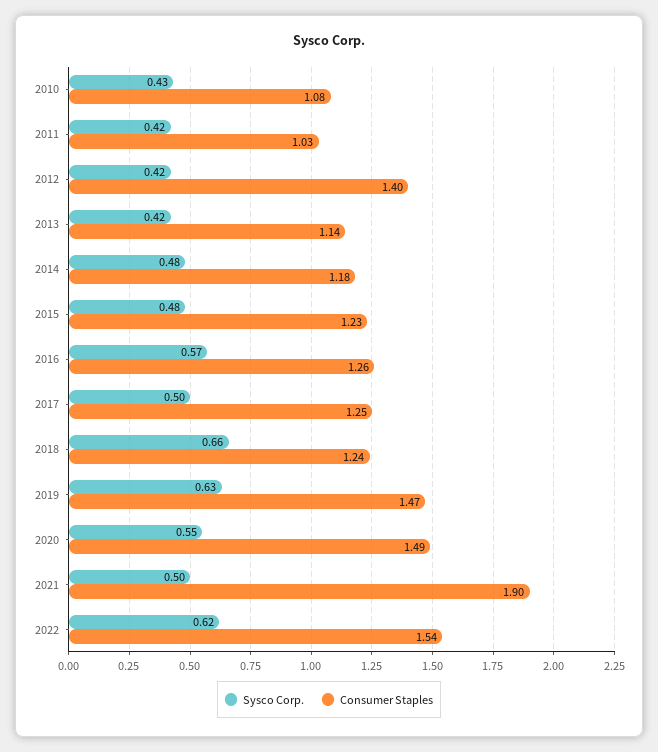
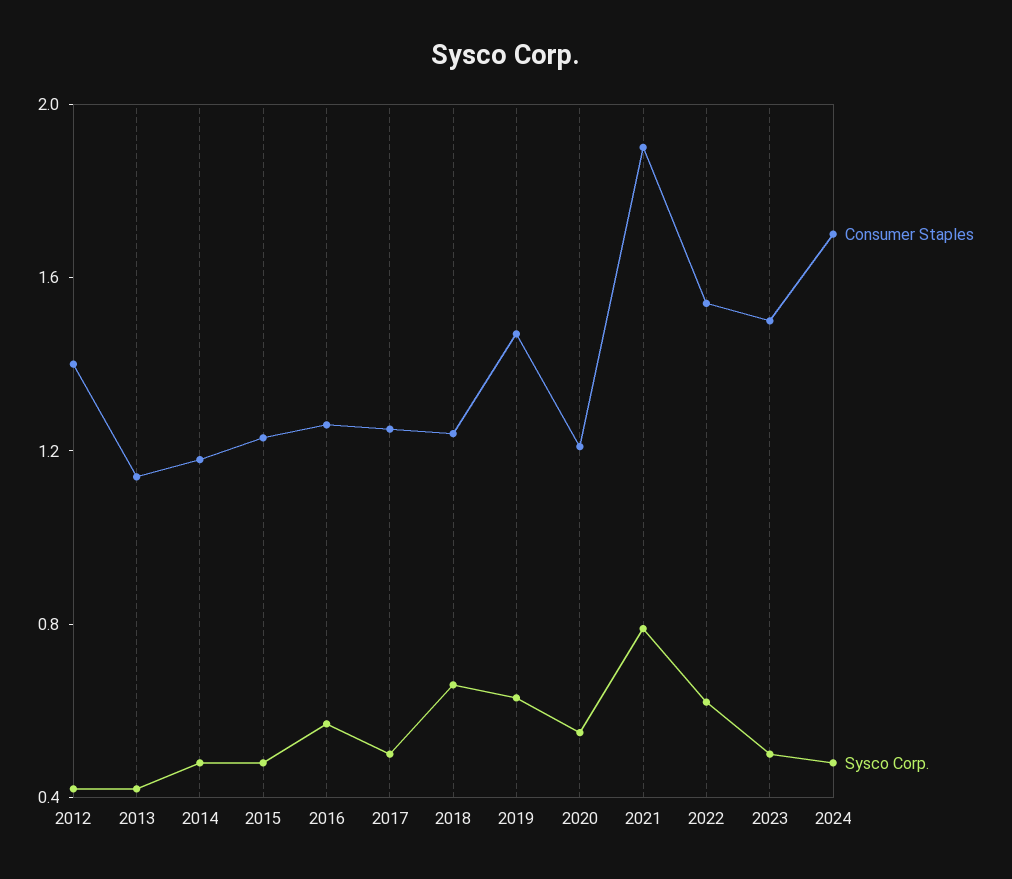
Sysco Corp., 2010: 0.43 -> none
Consumer Staples, 2010: 1.08 -> none
Sysco Corp., 2011: 0.42 -> none
Consumer Staples, 2011: 1.03 -> none
Consumer Staples, 2020: 1.49 -> 1.2
Sysco Corp., 2021: 0.5 -> 0.8
Consumer Staples, 2023: none -> 1.5
Sysco Corp., 2023: none -> 0.5
Consumer Staples, 2024: none -> 1.7
Sysco Corp., 2024: none -> 0.5

